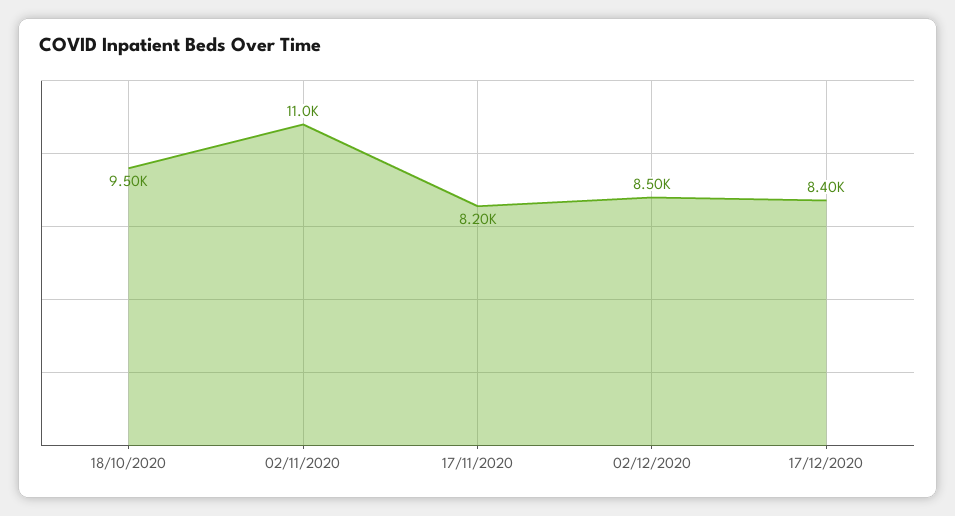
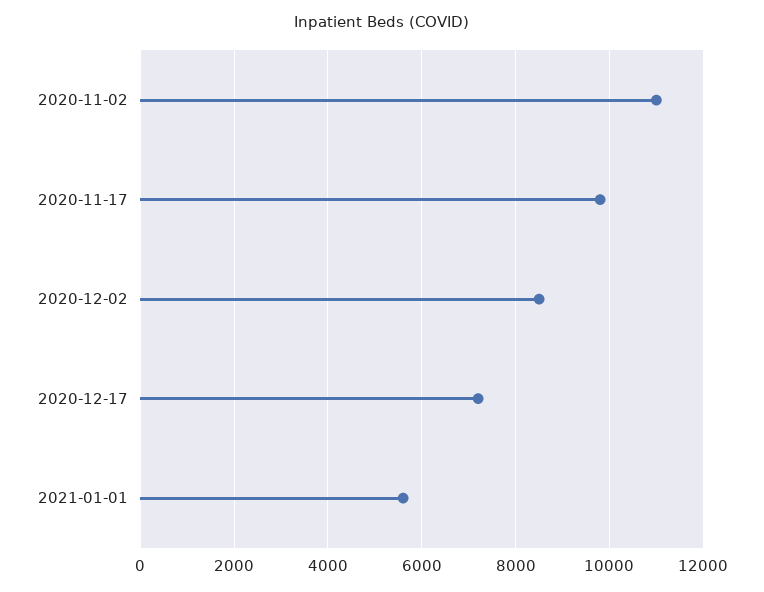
18/10/2020: 9500 -> none
17/11/2020: 8200 -> 9800
17/12/2020: 8400 -> 7200
2021-01-01: none -> 5600

